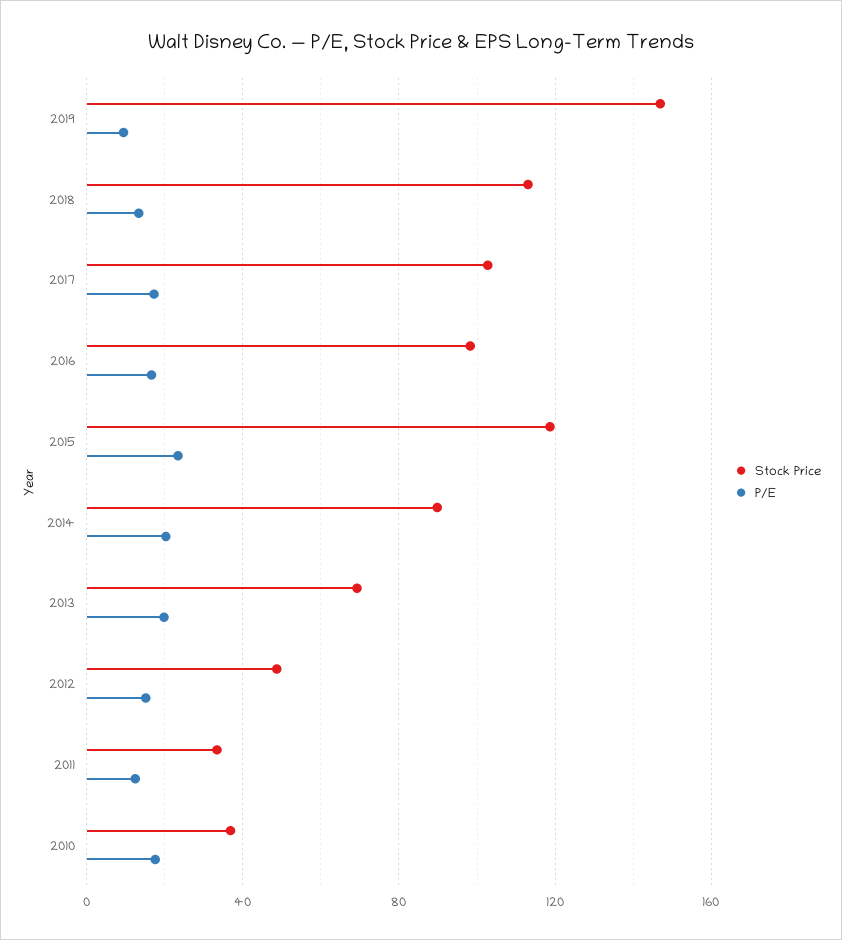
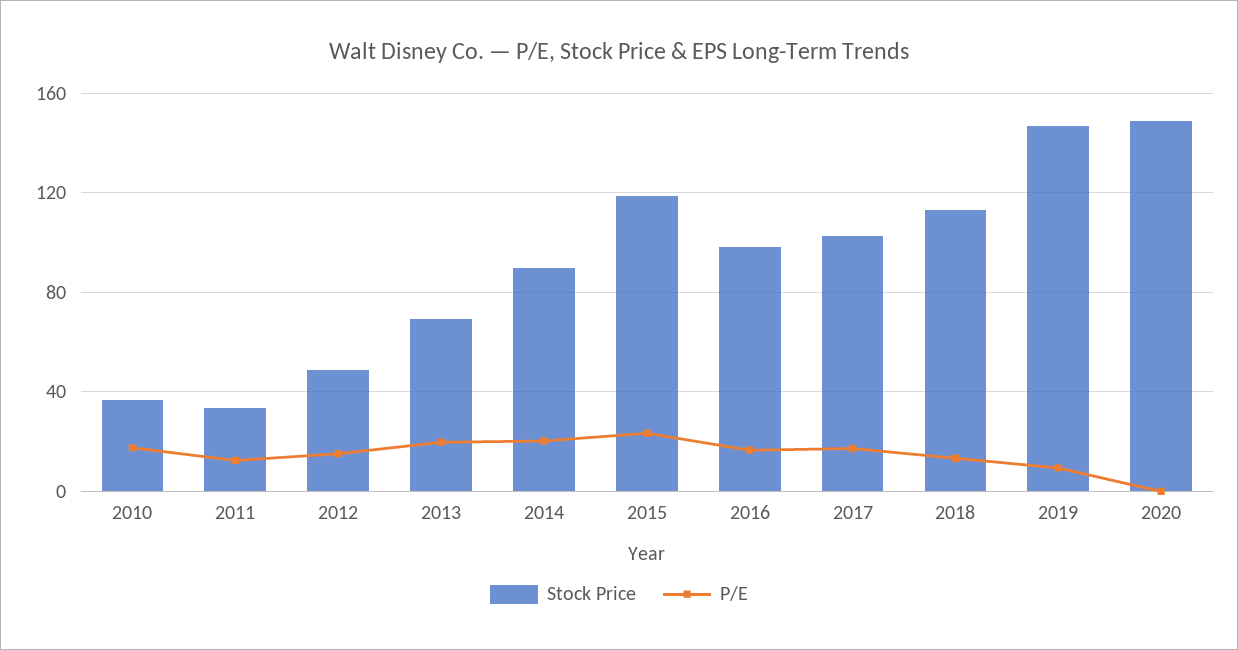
Stock Price, 2020: none -> 150
P/E, 2020: none -> 0

